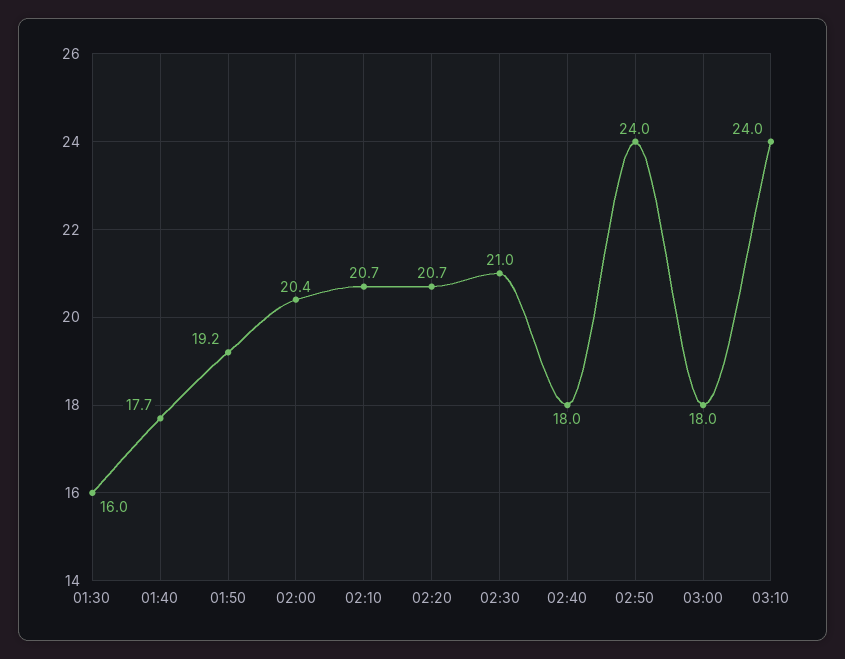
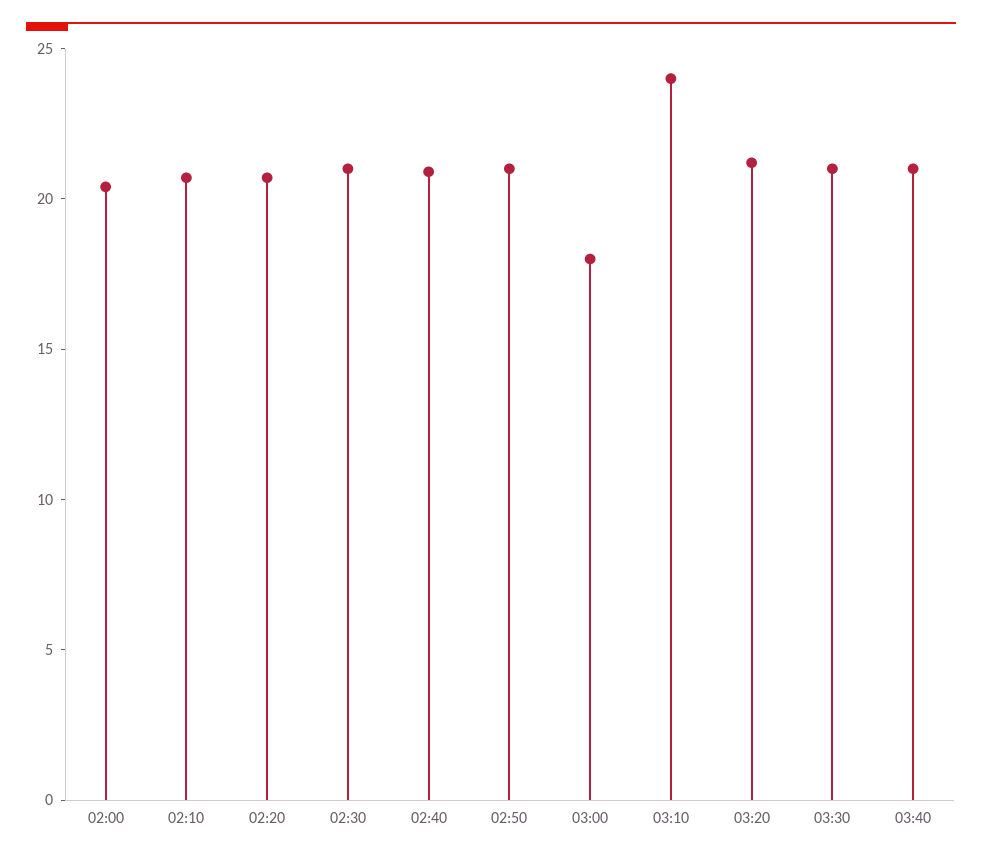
01:30: 16 -> none
01:40: 17.7 -> none
01:50: 19.2 -> none
02:40: 18 -> 21
02:50: 24 -> 21
03:20: none -> 21
03:30: none -> 21
03:40: none -> 21

